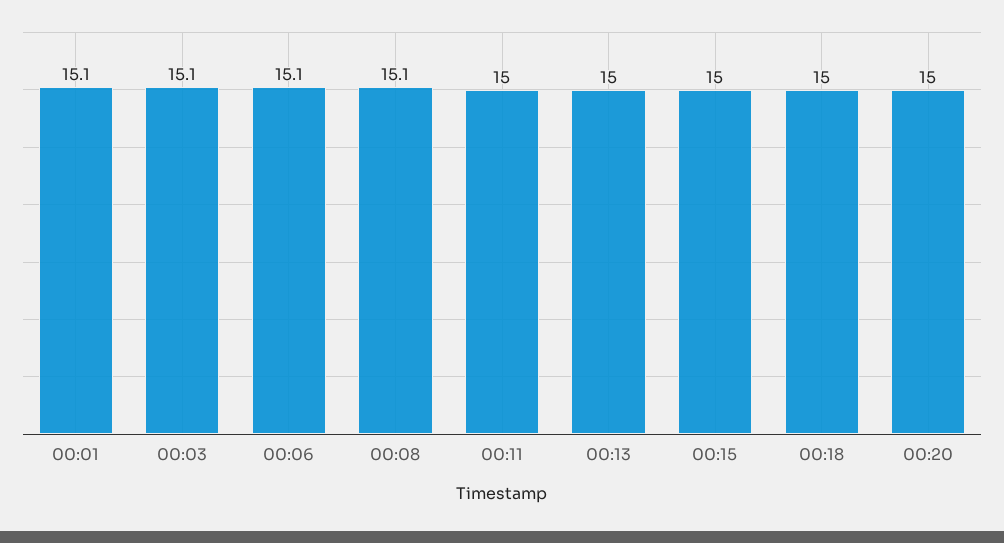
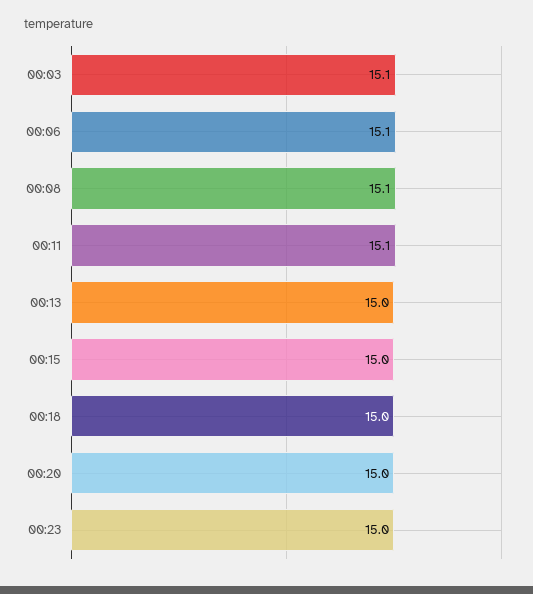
00:01: 15.1 -> none
00:11: 15 -> 15.1
00:23: none -> 15

